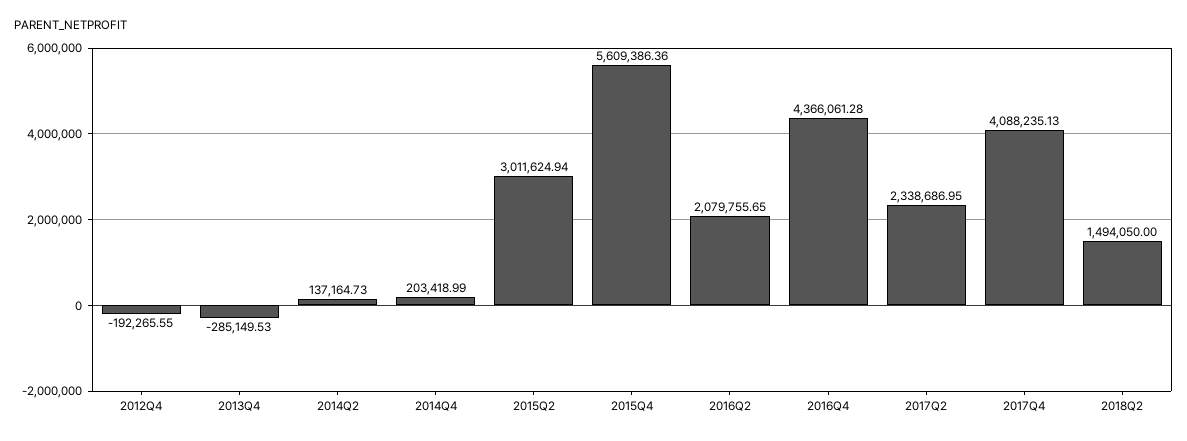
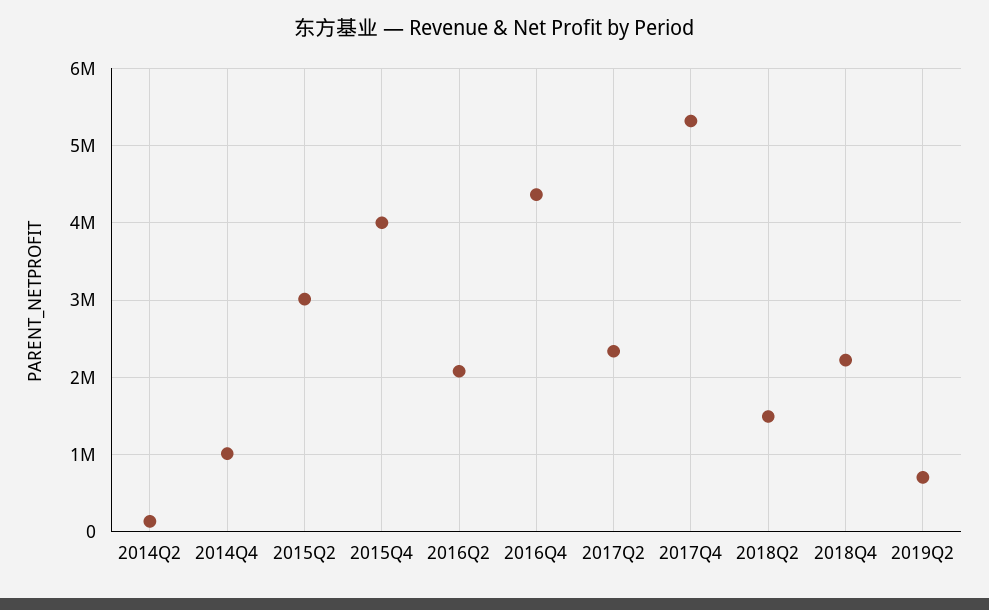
2012Q4: -192265.55 -> none
2013Q4: -285149.53 -> none
2014Q4: 203418.99 -> 1000000
2015Q4: 5609386.36 -> 4000000
2017Q4: 4088235.13 -> 5300000
2018Q4: none -> 2200000
2019Q2: none -> 700000

